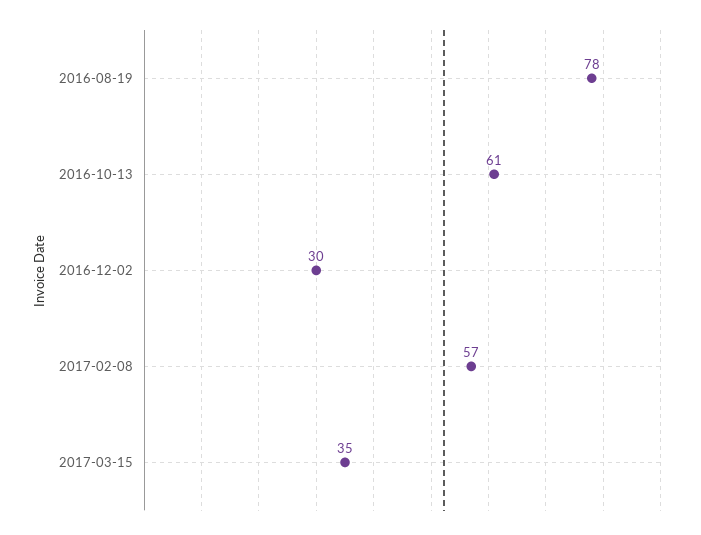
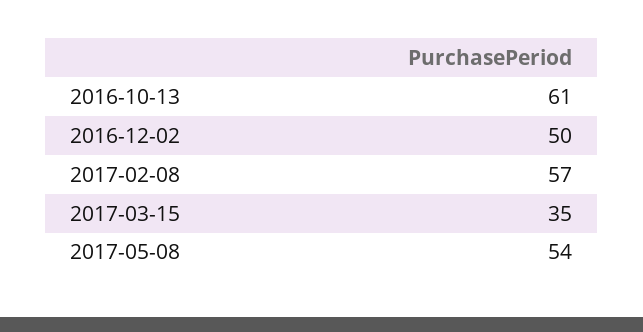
2016-08-19: 78 -> none
2016-12-02: 30 -> 50
2017-05-08: none -> 54

